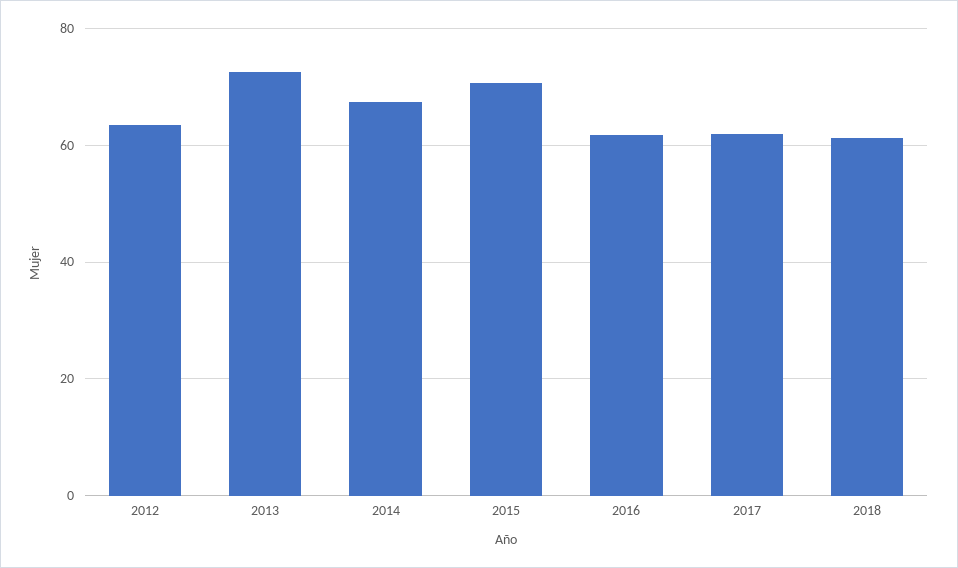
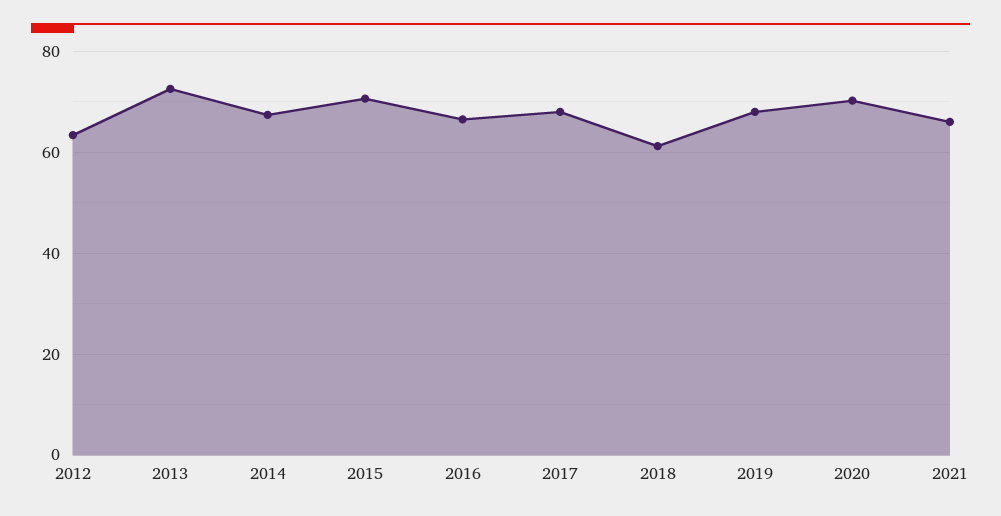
2016: 62 -> 66
2017: 62 -> 68
2019: none -> 68
2020: none -> 70
2021: none -> 66

